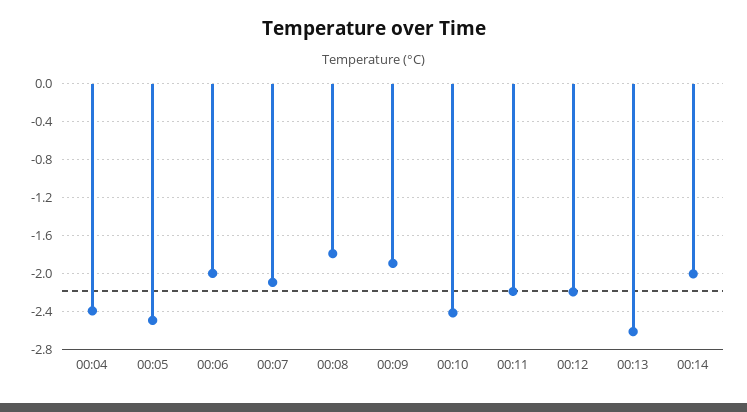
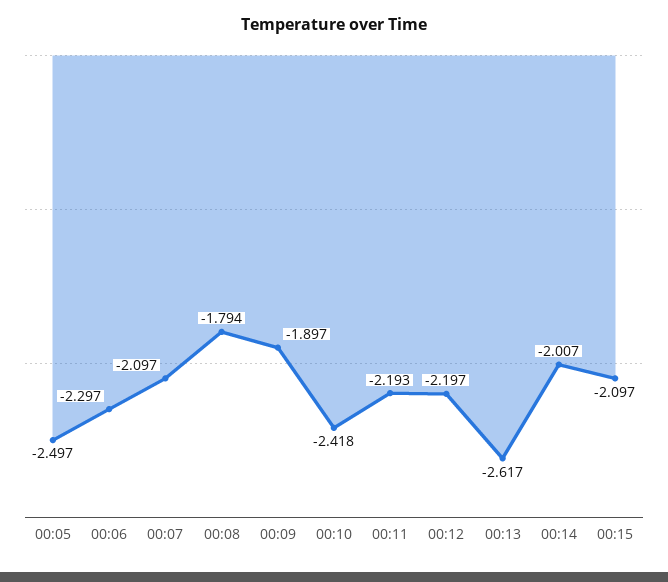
00:04: -2.4 -> none
00:06: -2 -> -2.297
00:15: none -> -2.097

